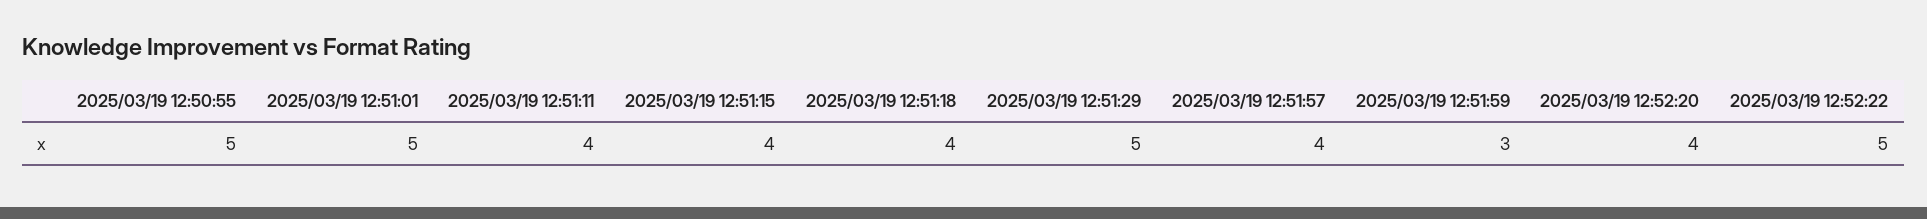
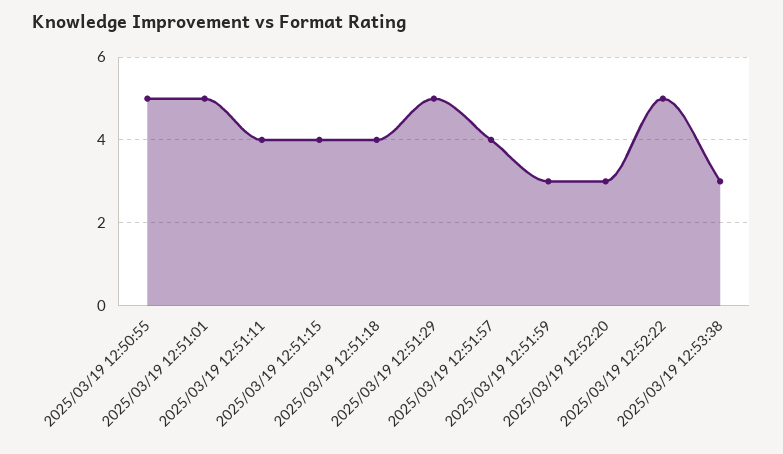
2025/03/19 12:52:20: 4 -> 3
2025/03/19 12:53:38: none -> 3

